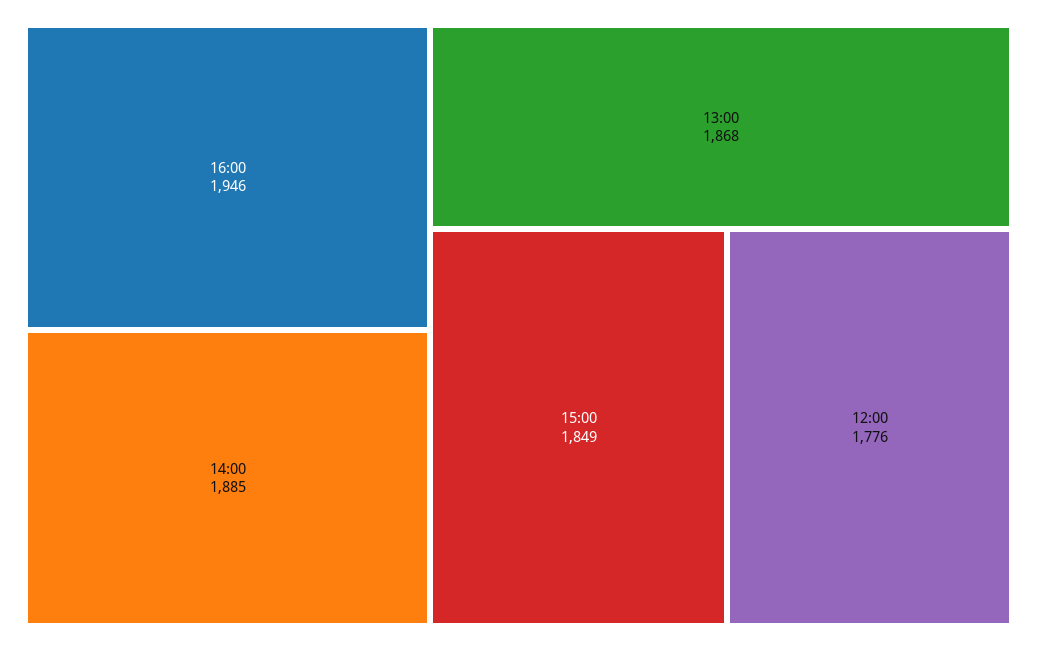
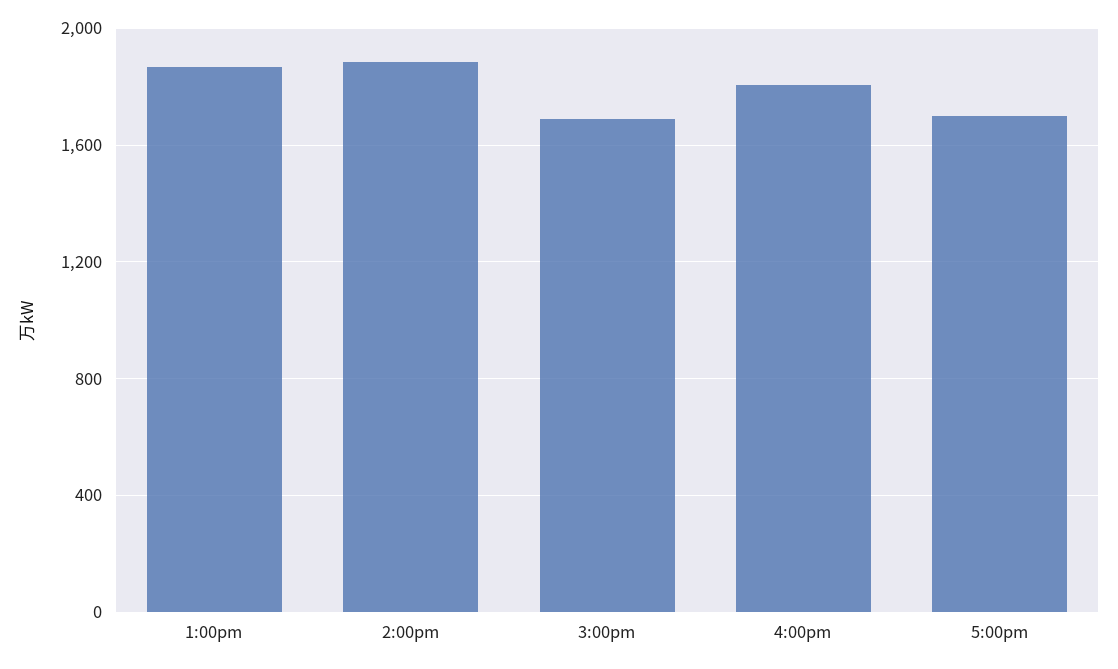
16:00: 1946 -> 1800
15:00: 1849 -> 1700
12:00: 1776 -> none
5:00pm: none -> 1700

